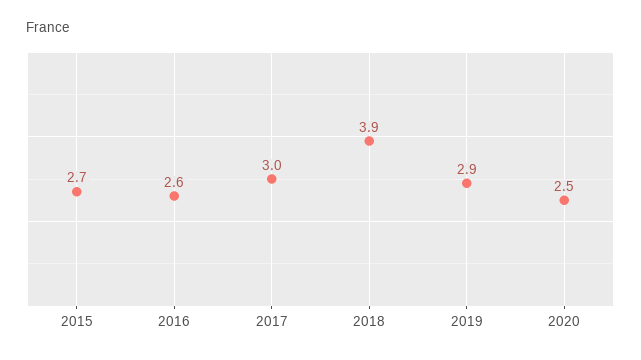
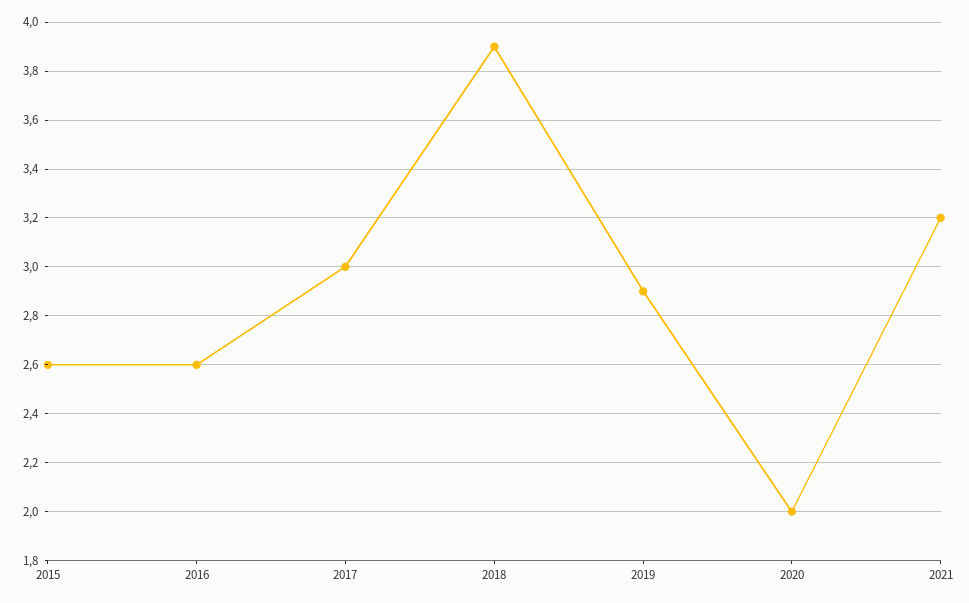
2015: 2.7 -> 2.6
2020: 2.5 -> 2
2021: none -> 3.2

